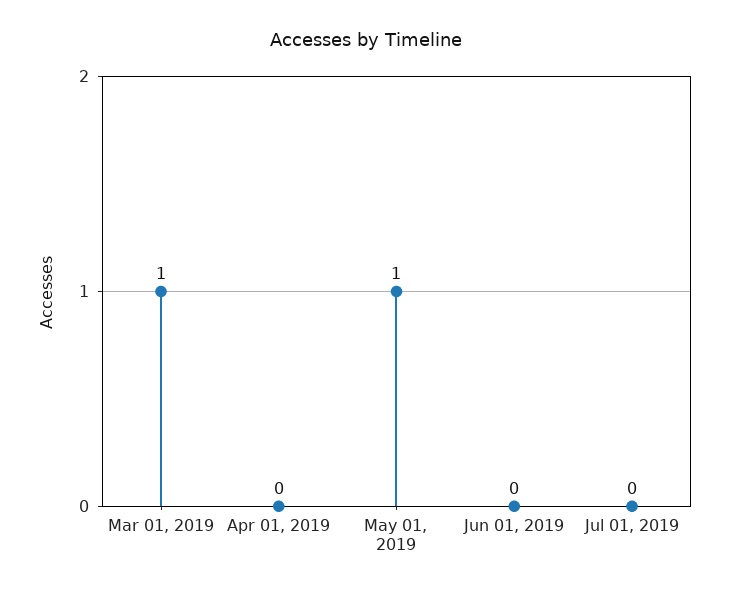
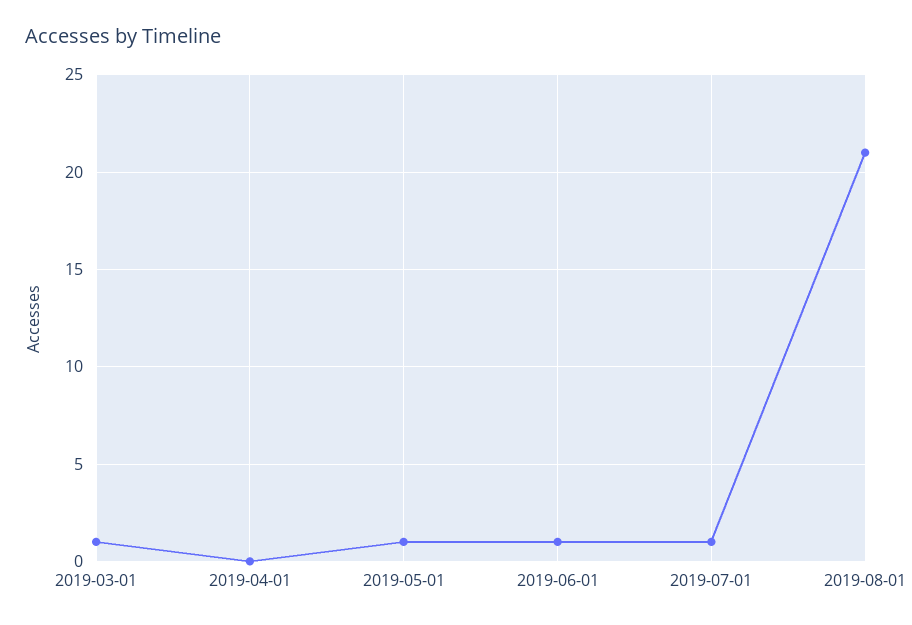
Jun 01, 2019: 0 -> 1
Jul 01, 2019: 0 -> 1
2019-08-01: none -> 21

